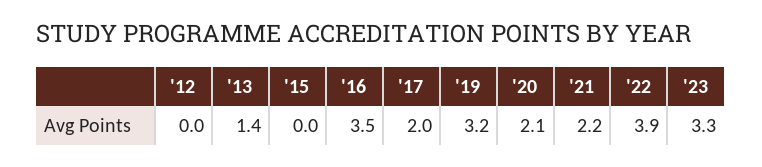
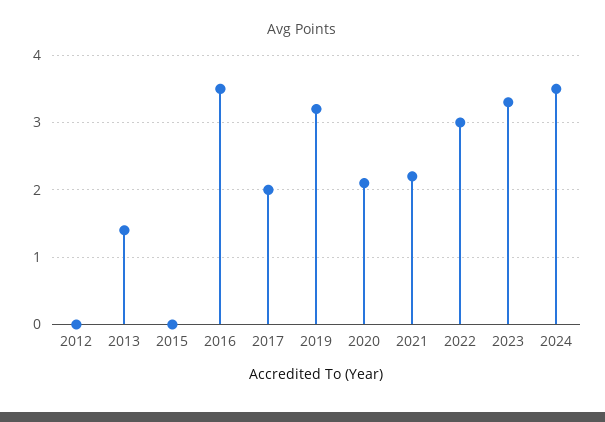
'22: 3.9 -> 3
2024: none -> 3.5

